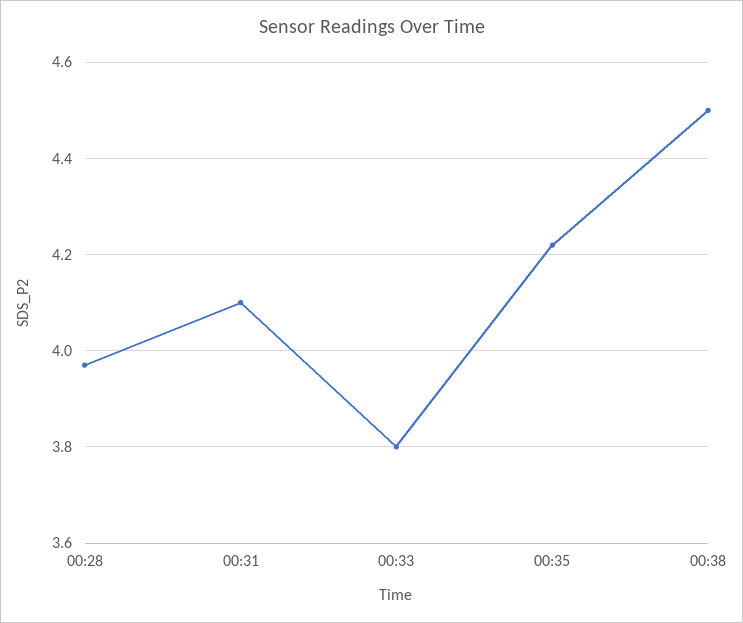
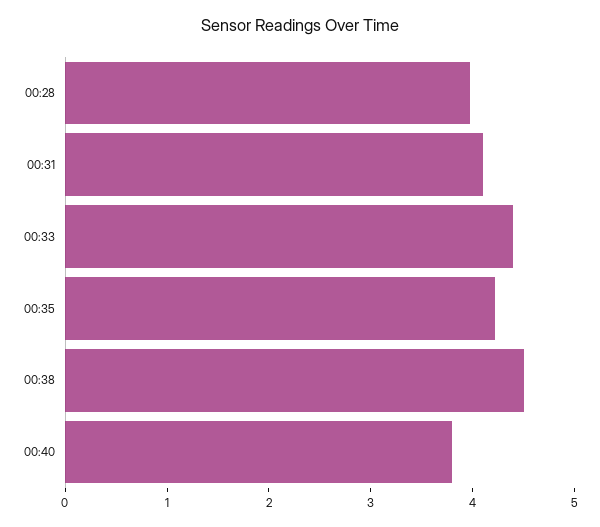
00:33: 3.8 -> 4.4
00:40: none -> 3.8

